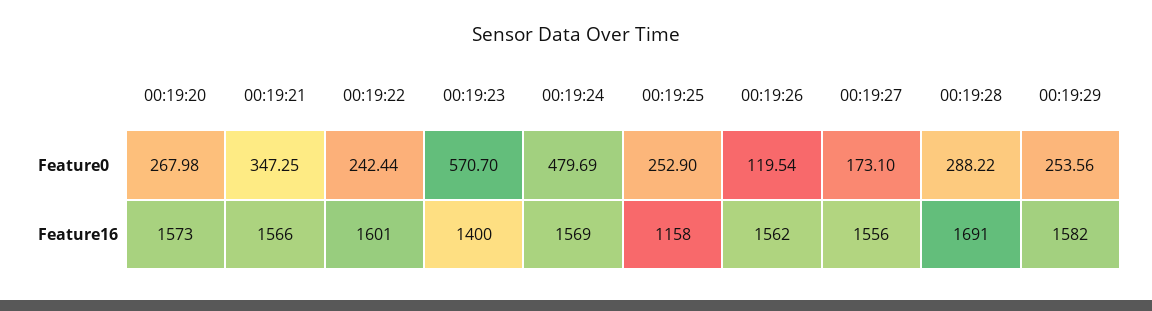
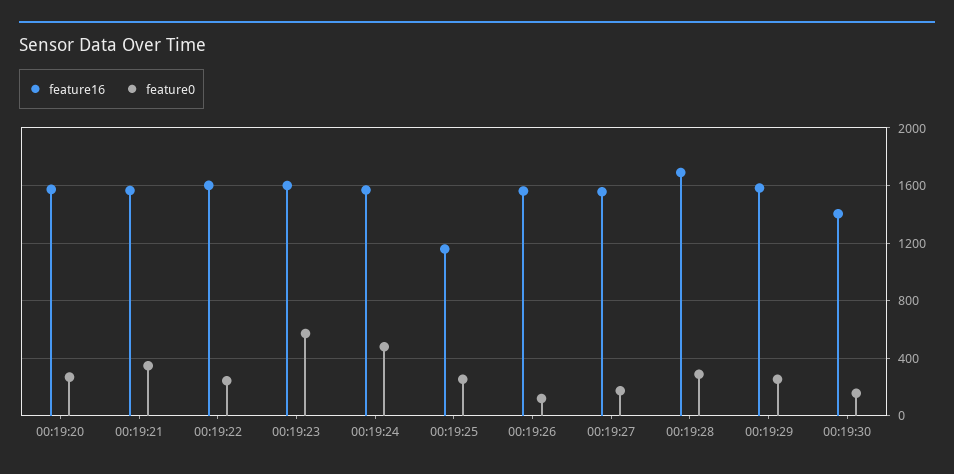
Feature16, 00:19:23: 1400 -> 1600
Feature16, 00:19:30: none -> 1400
Feature0, 00:19:30: none -> 150

